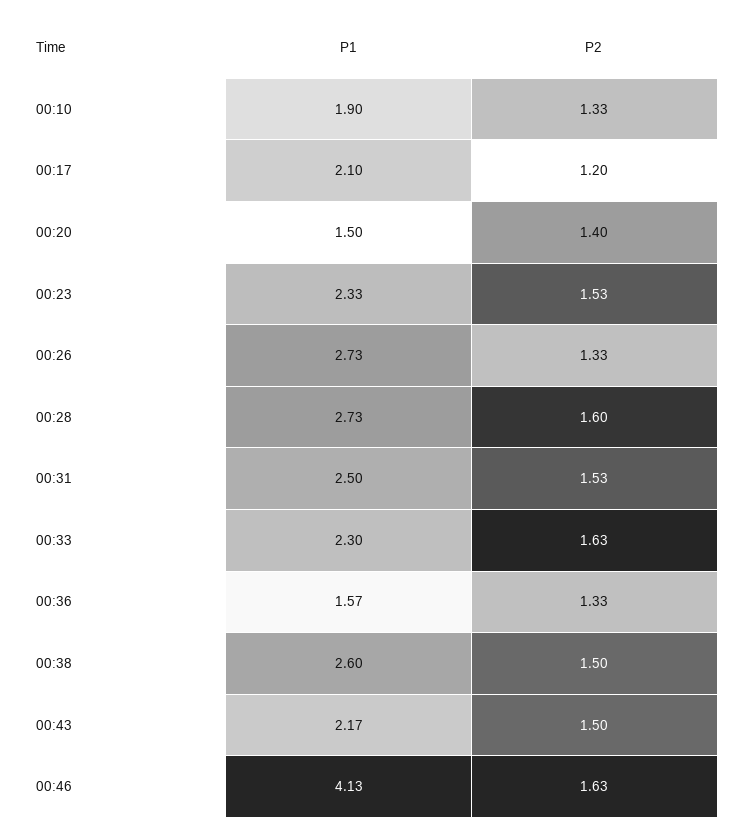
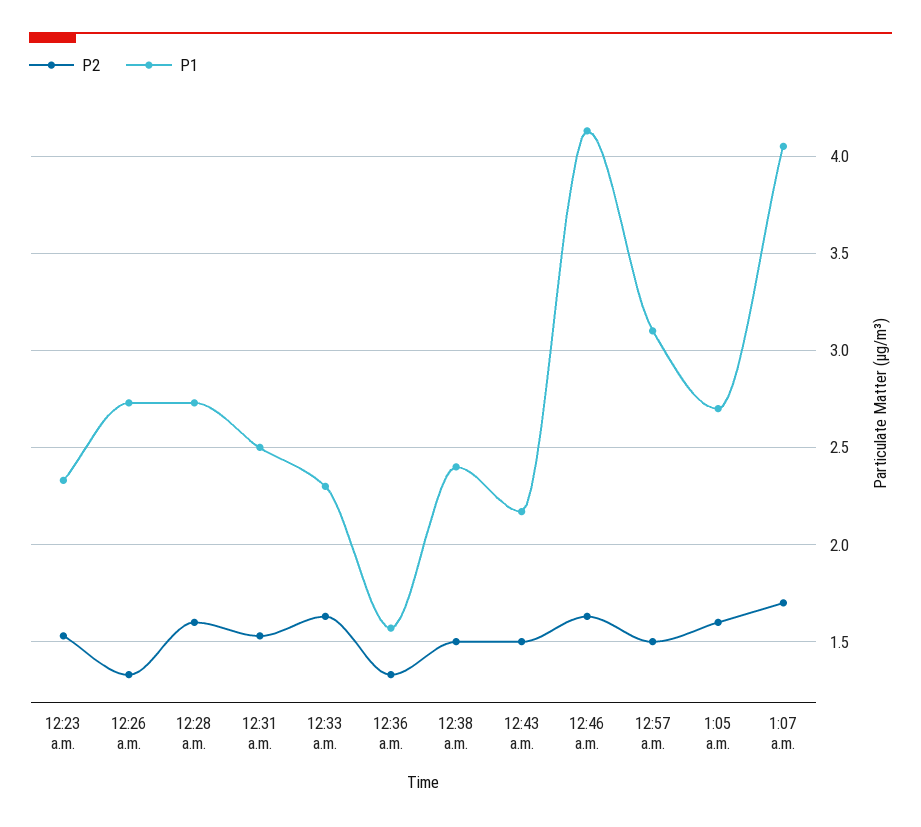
P1, 00:10: 1.9 -> none
P2, 00:10: 1.33 -> none
P1, 00:17: 2.1 -> none
P2, 00:17: 1.2 -> none
P1, 00:20: 1.5 -> none
P2, 00:20: 1.4 -> none
P1, 00:38: 2.6 -> 2.4
P2, 12:57 a.m.: none -> 1.5
P1, 12:57 a.m.: none -> 3.1
P2, 1:05 a.m.: none -> 1.6
P1, 1:05 a.m.: none -> 2.7
P2, 1:07 a.m.: none -> 1.7
P1, 1:07 a.m.: none -> 4.05

